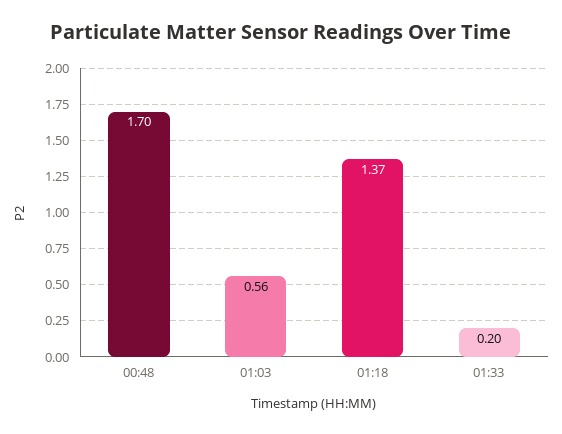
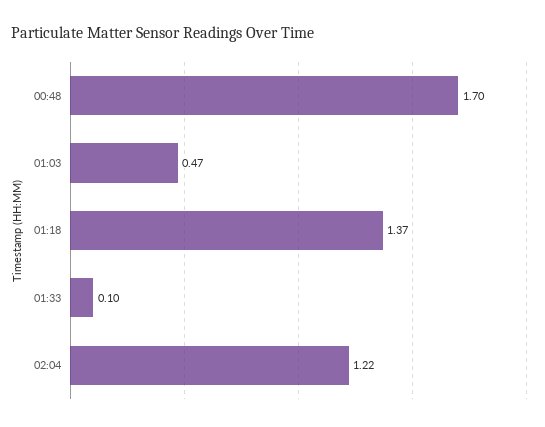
01:03: 0.56 -> 0.47
01:33: 0.2 -> 0.1
02:04: none -> 1.22

